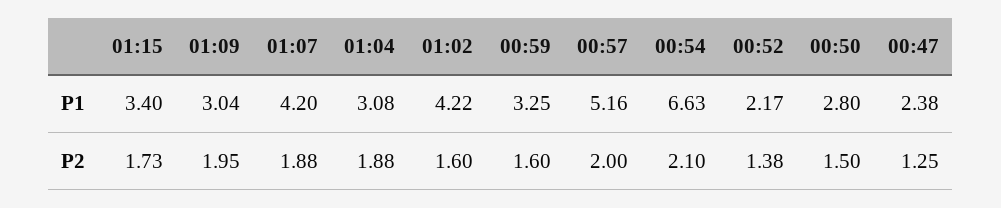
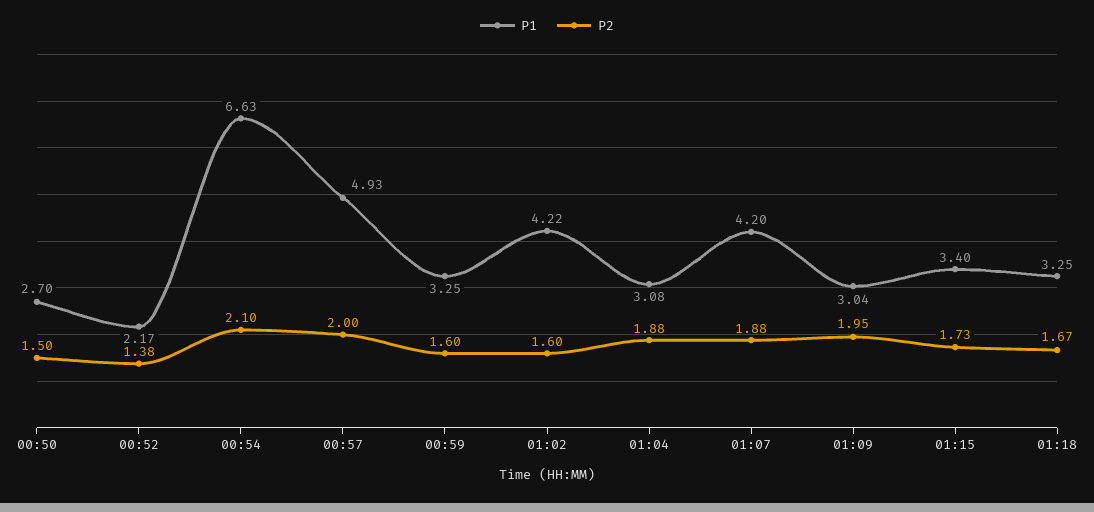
P1, 00:57: 5.16 -> 4.93
P1, 00:50: 2.8 -> 2.7
P1, 00:47: 2.38 -> none
P2, 00:47: 1.25 -> none
P1, 01:18: none -> 3.25
P2, 01:18: none -> 1.67

